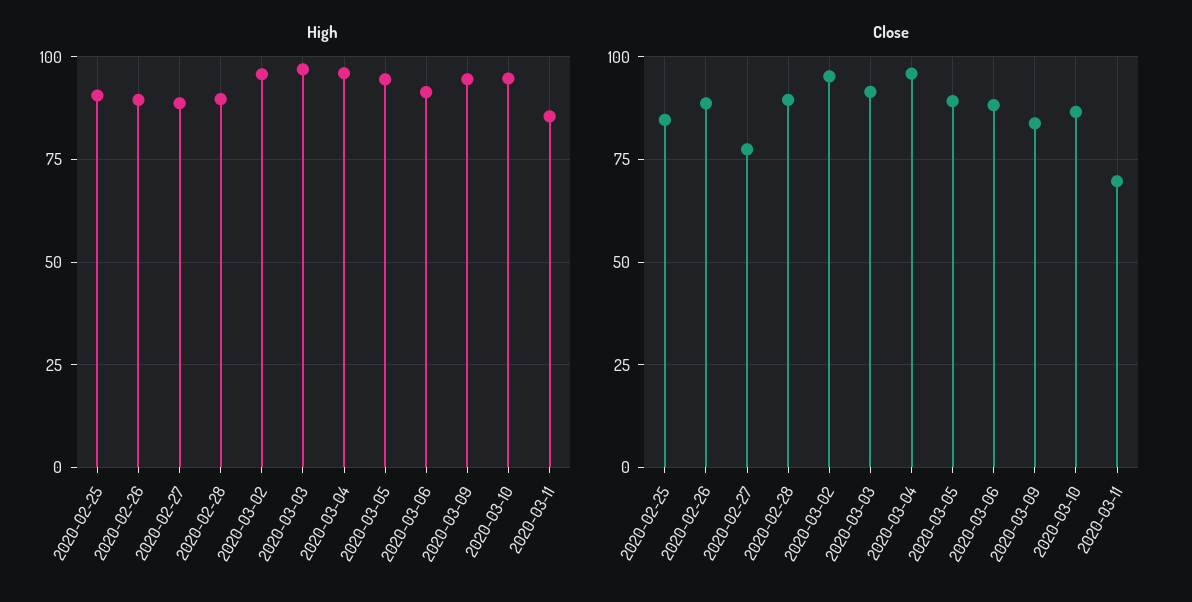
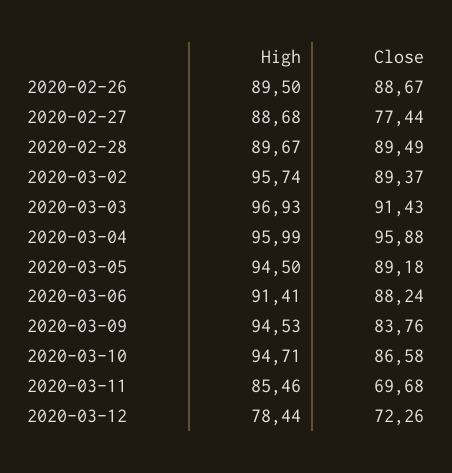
High, 2020-02-25: 90 -> none
Close, 2020-02-25: 85 -> none
Close, 2020-03-02: 95 -> 89.37
High, 2020-03-12: none -> 78.44
Close, 2020-03-12: none -> 72.26

